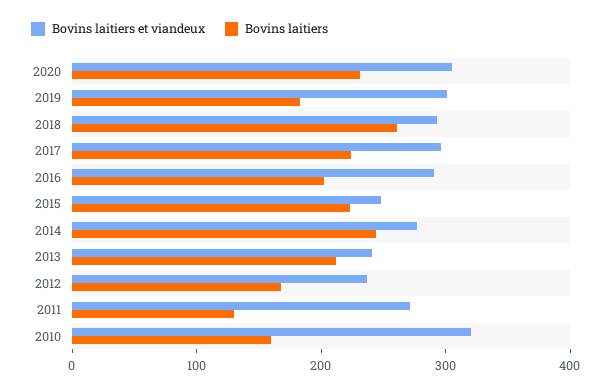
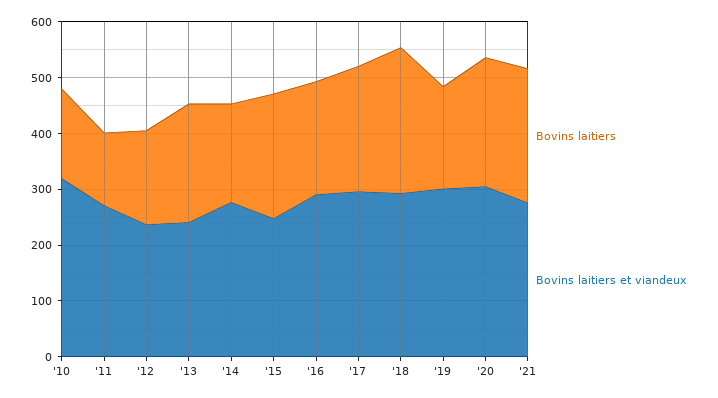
Bovins laitiers, 2014: 240 -> 180
Bovins laitiers, '21: none -> 240
Bovins laitiers et viandeux, '21: none -> 280

